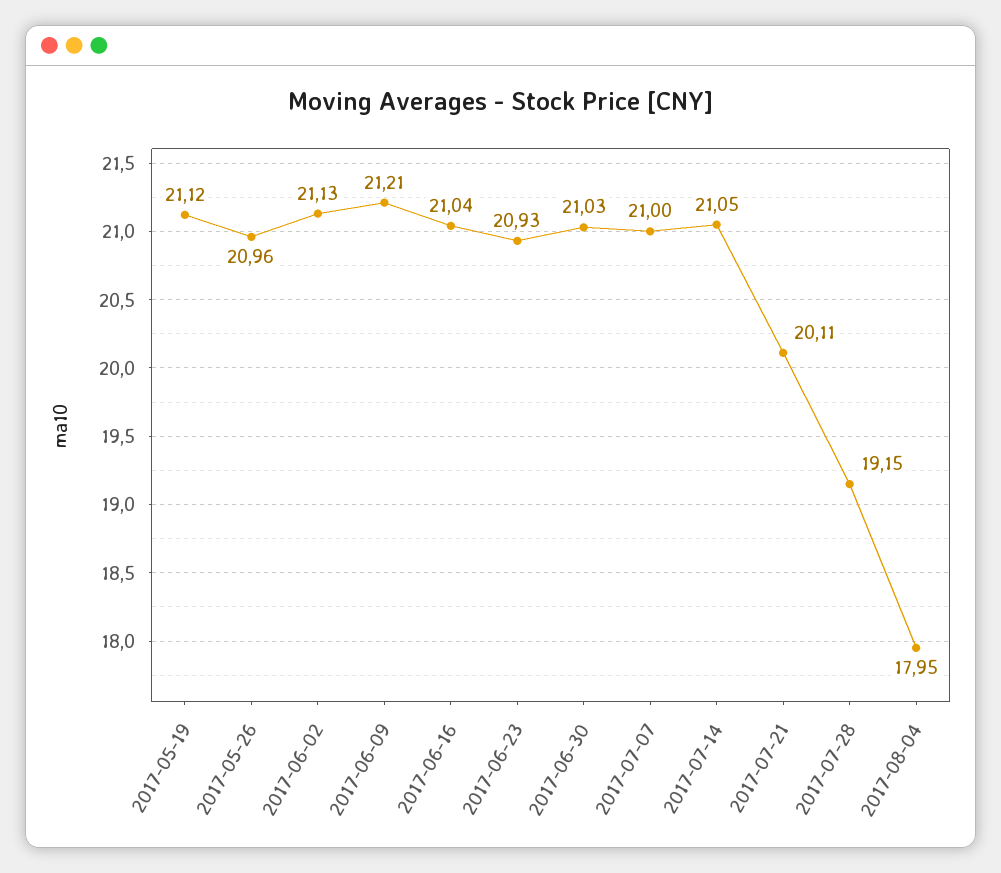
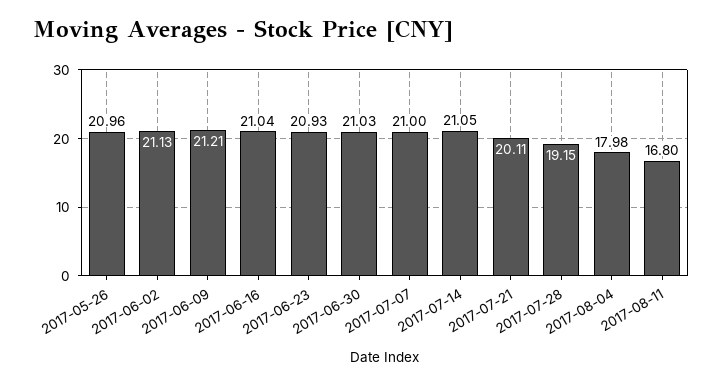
2017-05-19: 21.12 -> none
2017-08-04: 17.95 -> 17.98
2017-08-11: none -> 16.8

